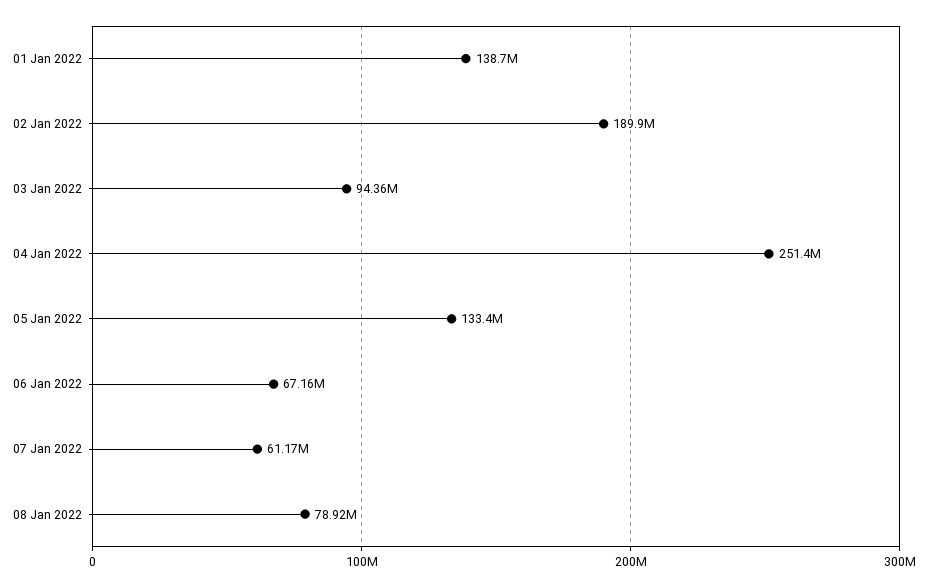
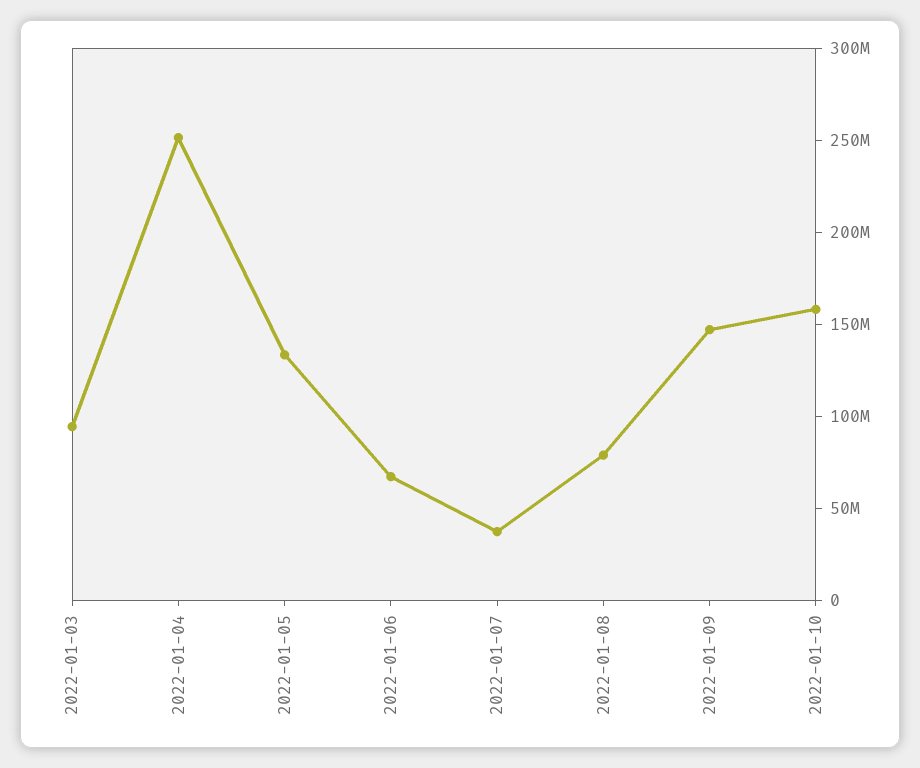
01 Jan 2022: 138700000 -> none
02 Jan 2022: 189900000 -> none
07 Jan 2022: 61170000 -> 40000000
2022-01-09: none -> 150000000
2022-01-10: none -> 160000000

